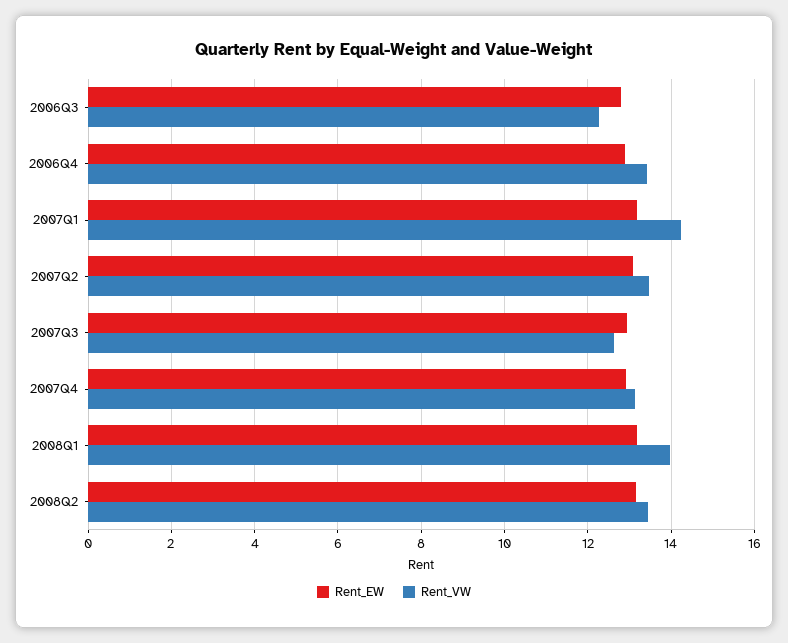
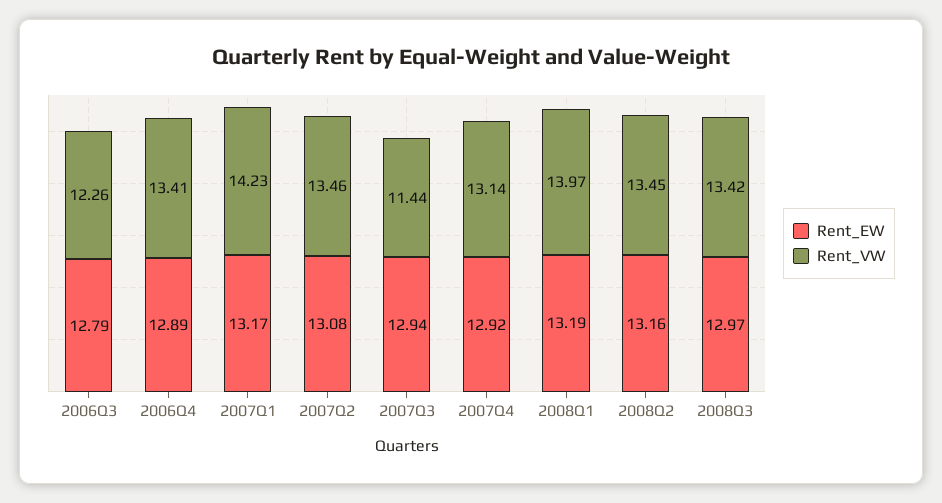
Rent_VW, 2007Q3: 12.6 -> 11.44
Rent_EW, 2008Q3: none -> 12.97
Rent_VW, 2008Q3: none -> 13.42

